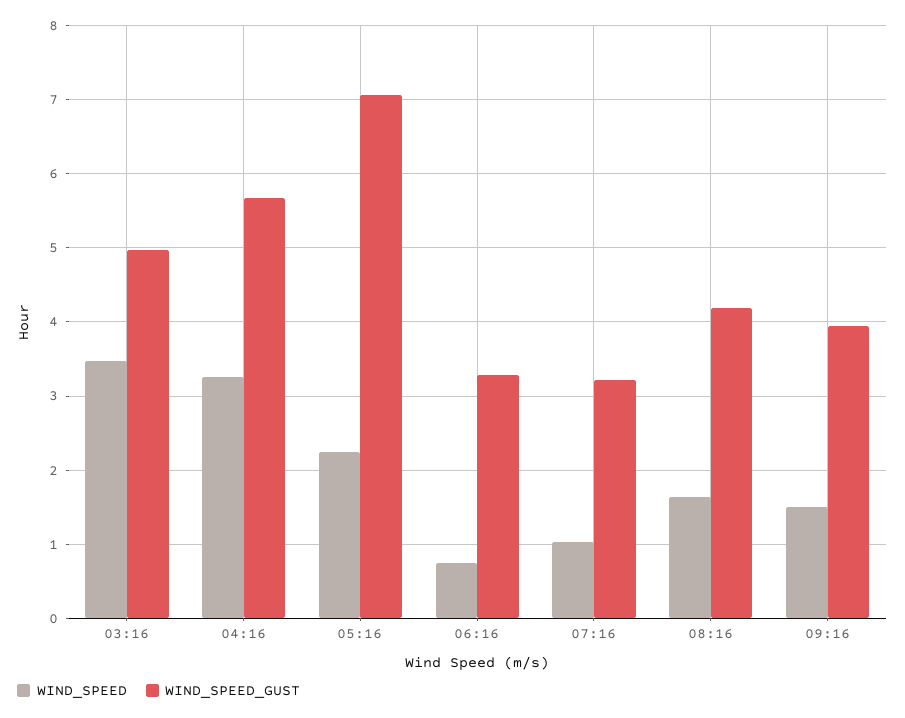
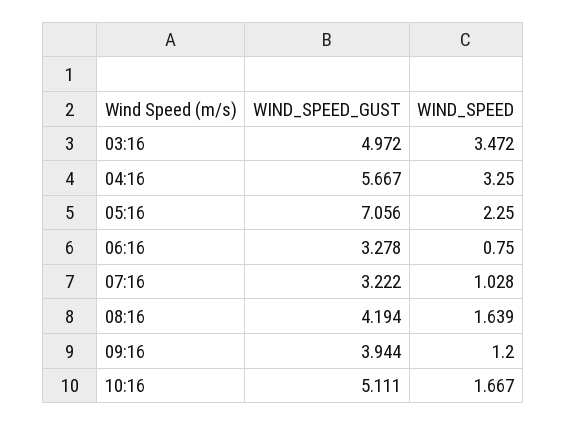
WIND_SPEED, 09:16: 1.5 -> 1.2
WIND_SPEED_GUST, 10:16: none -> 5.111
WIND_SPEED, 10:16: none -> 1.667

